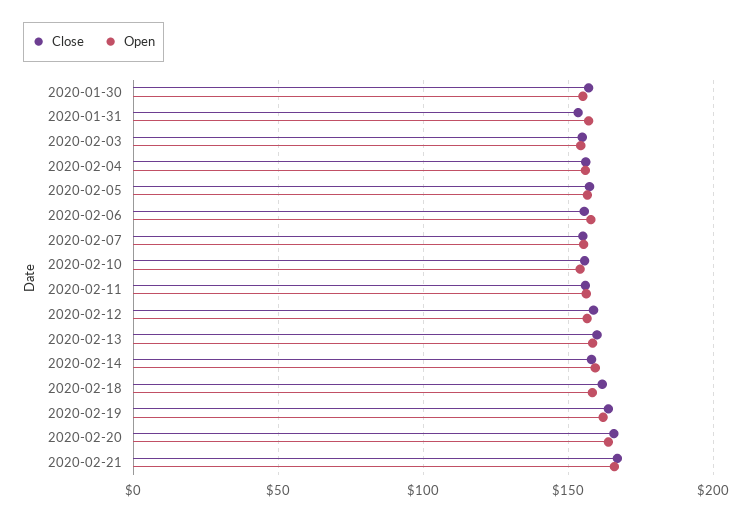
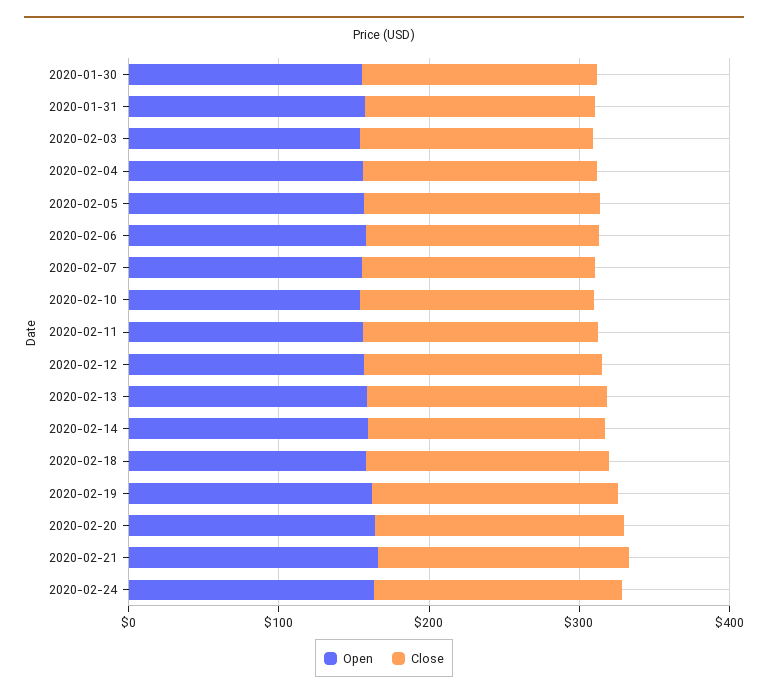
Open, 2020-02-24: none -> 160
Close, 2020-02-24: none -> 160

